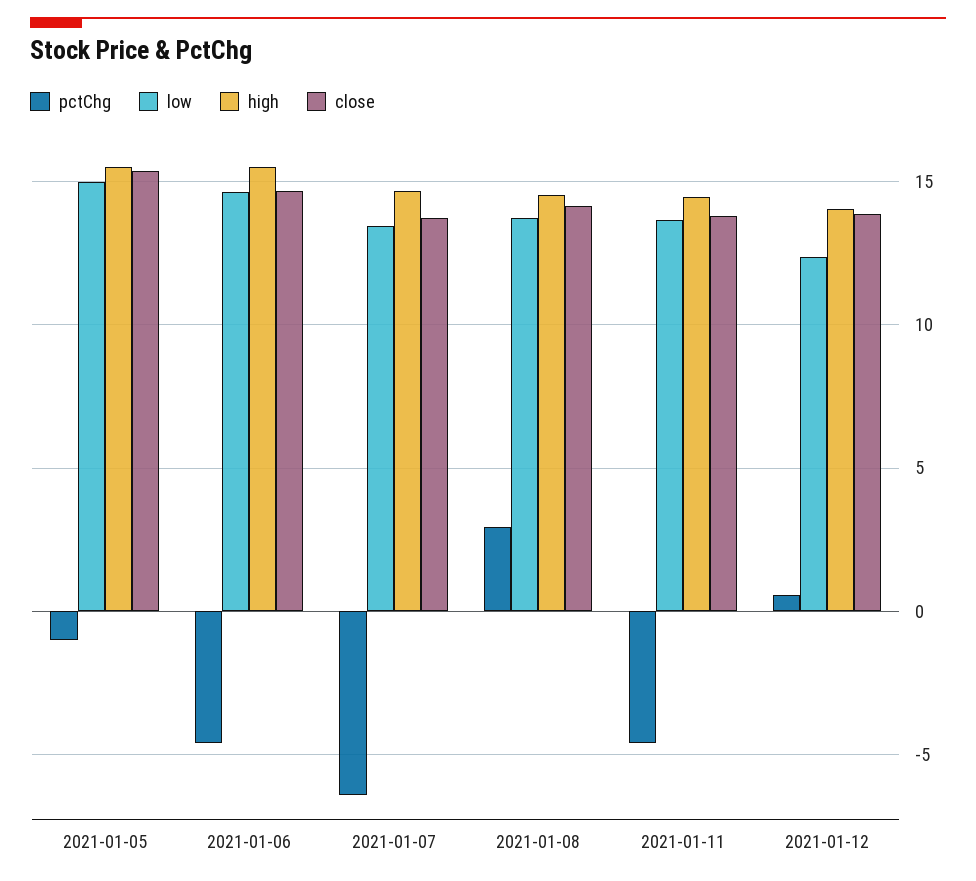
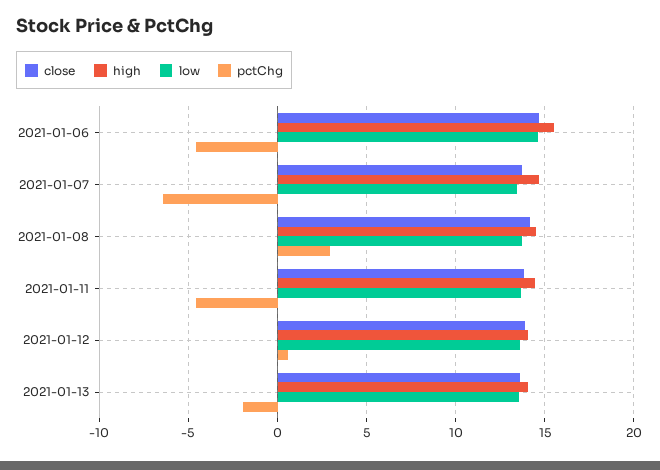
pctChg, 2021-01-05: -1 -> none
low, 2021-01-05: 15 -> none
high, 2021-01-05: 15.5 -> none
close, 2021-01-05: 15.5 -> none
low, 2021-01-12: 12.5 -> 13.5
close, 2021-01-13: none -> 13.5
high, 2021-01-13: none -> 14
low, 2021-01-13: none -> 13.5
pctChg, 2021-01-13: none -> -2

